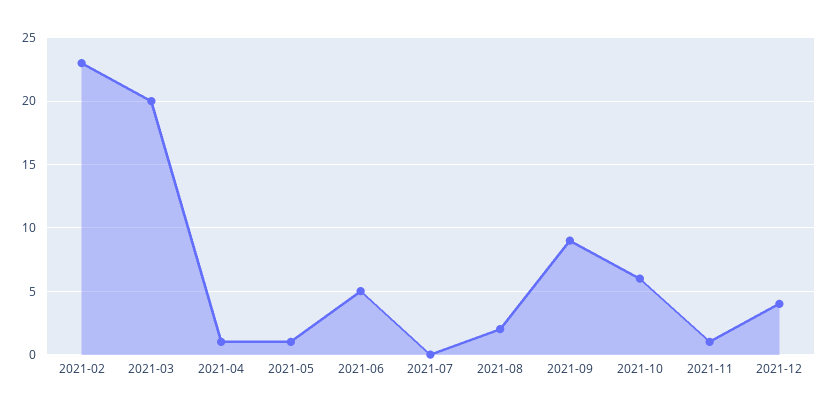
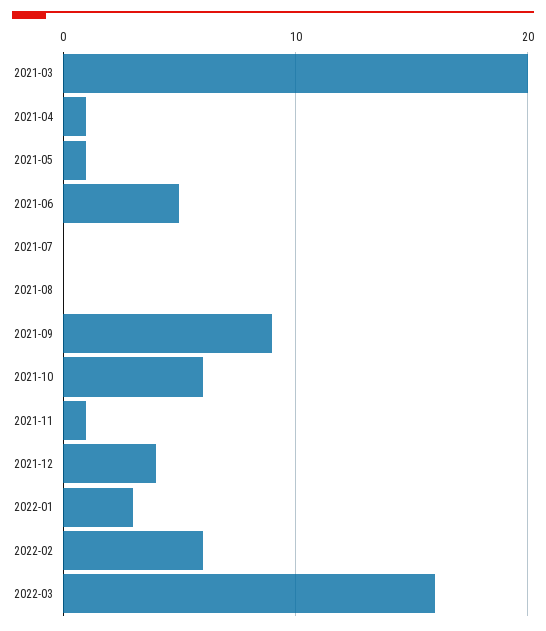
2021-02: 23 -> none
2021-08: 2 -> 0
2022-01: none -> 3
2022-02: none -> 6
2022-03: none -> 16

